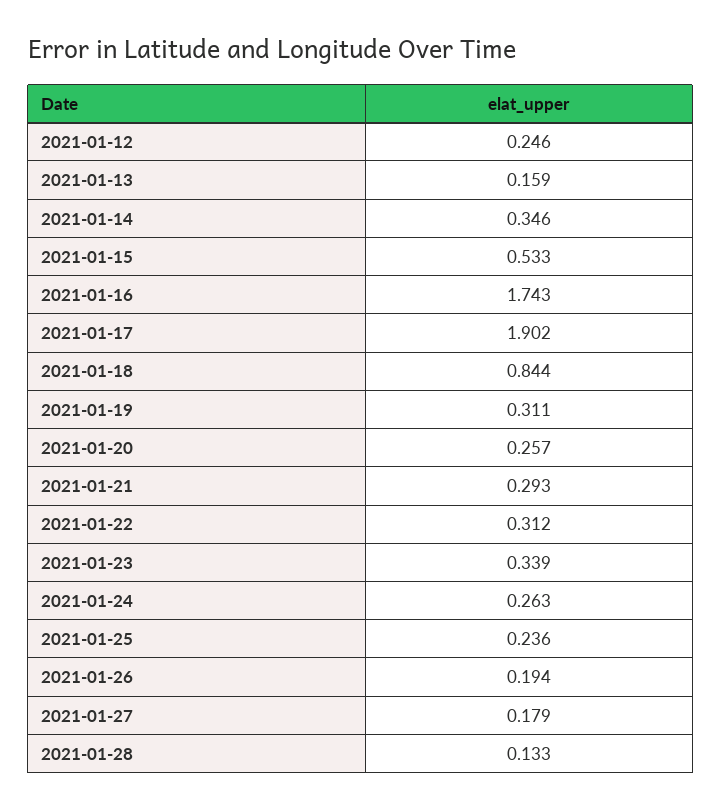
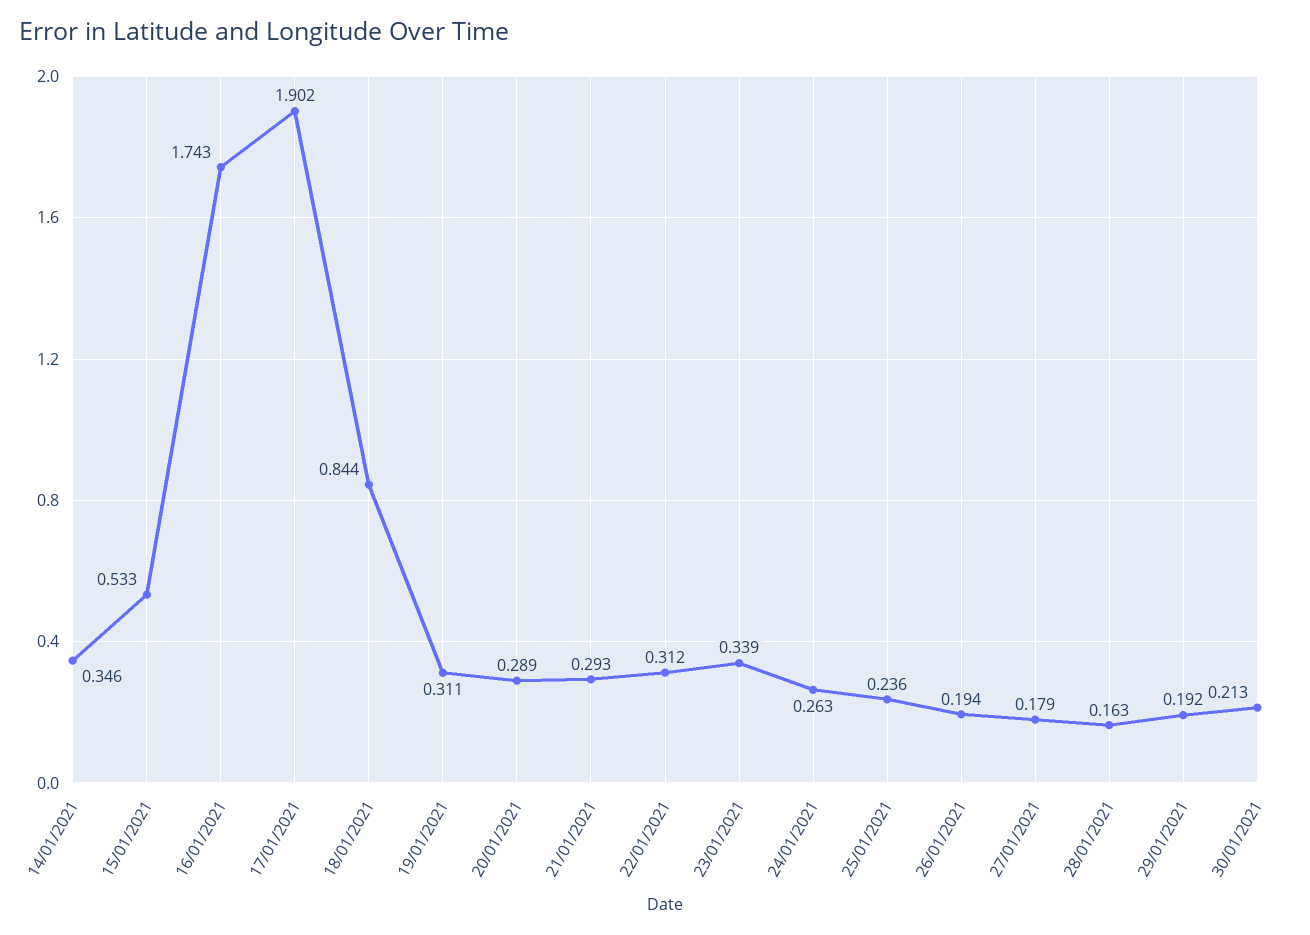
2021-01-12: 0.246 -> none
2021-01-13: 0.159 -> none
2021-01-20: 0.257 -> 0.289
2021-01-28: 0.133 -> 0.163
29/01/2021: none -> 0.192
30/01/2021: none -> 0.213

